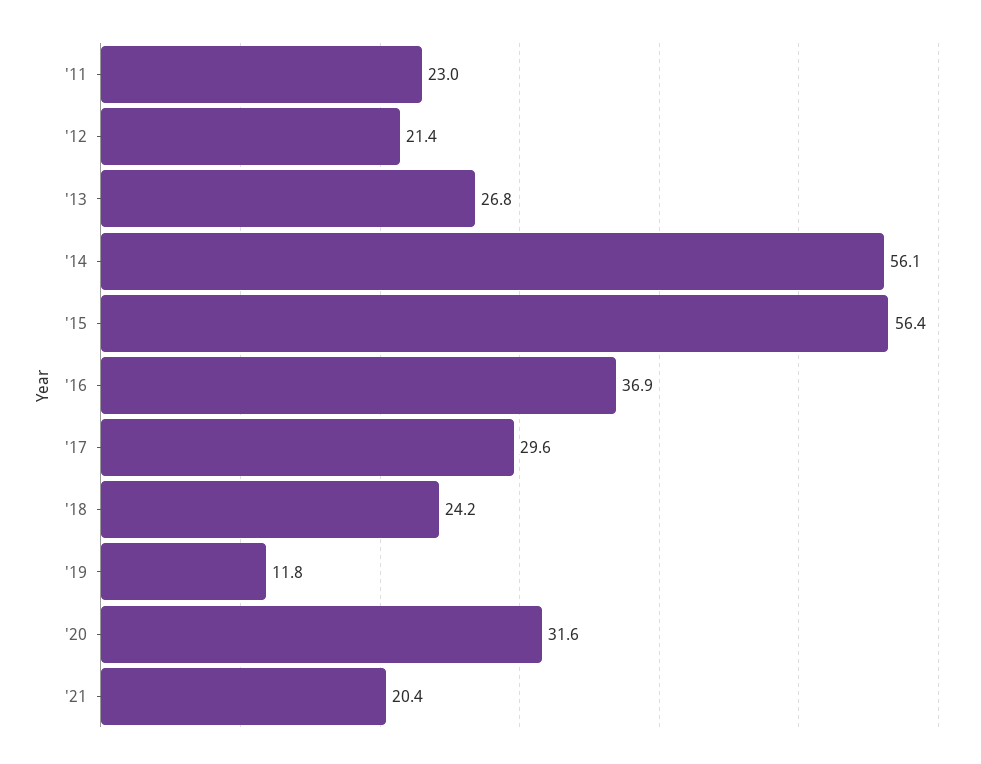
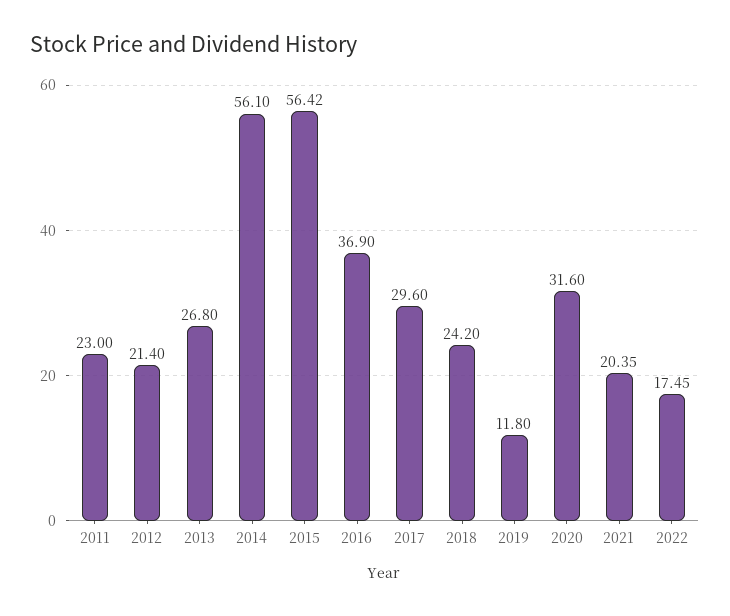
2022: none -> 17.45

